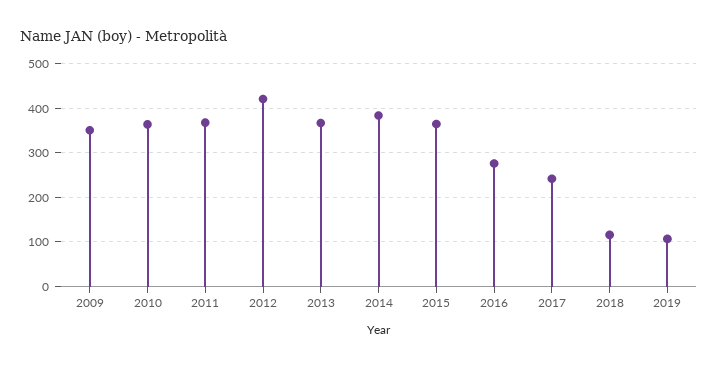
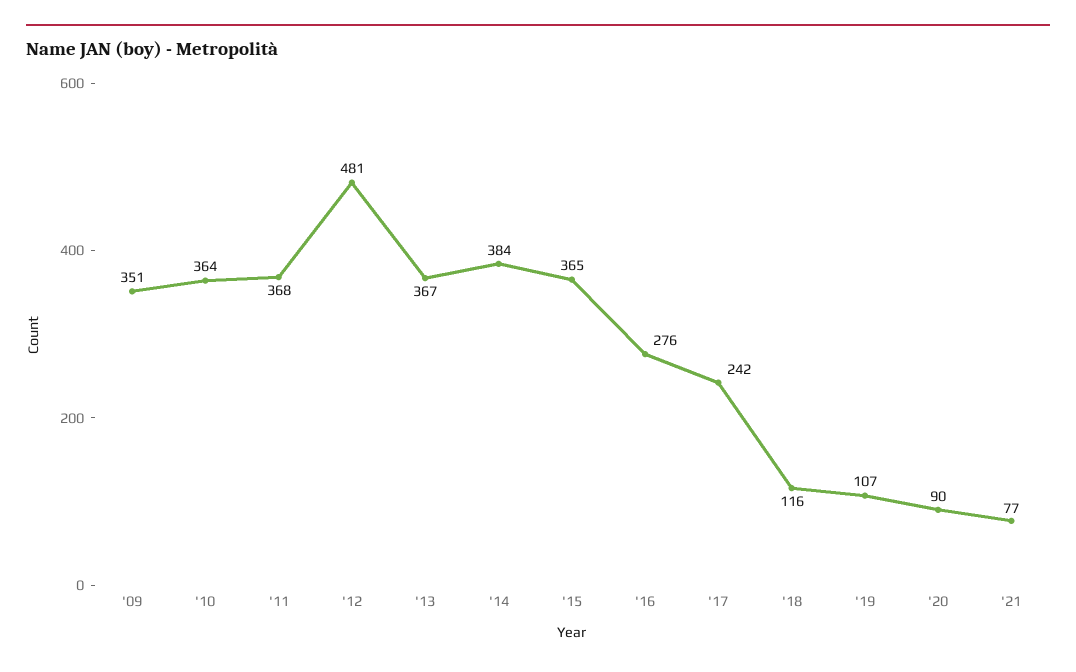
2012: 420 -> 481
'20: none -> 90
'21: none -> 77

